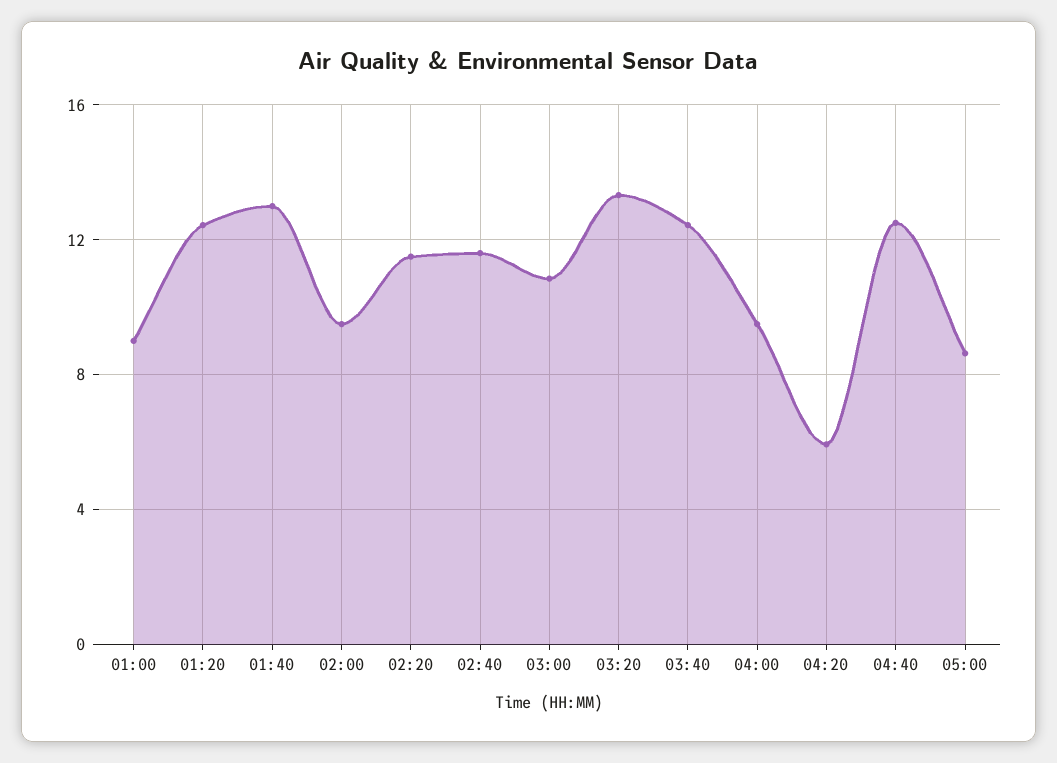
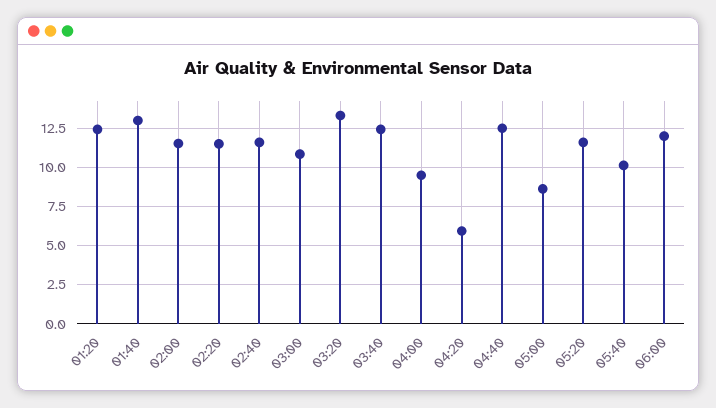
01:00: 9 -> none
02:00: 9.5 -> 11.5
05:20: none -> 11.5
05:40: none -> 10
06:00: none -> 12

